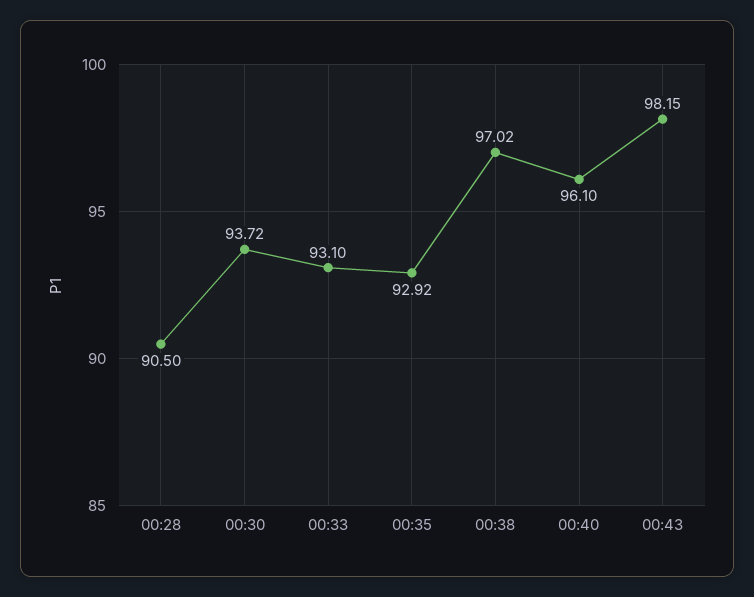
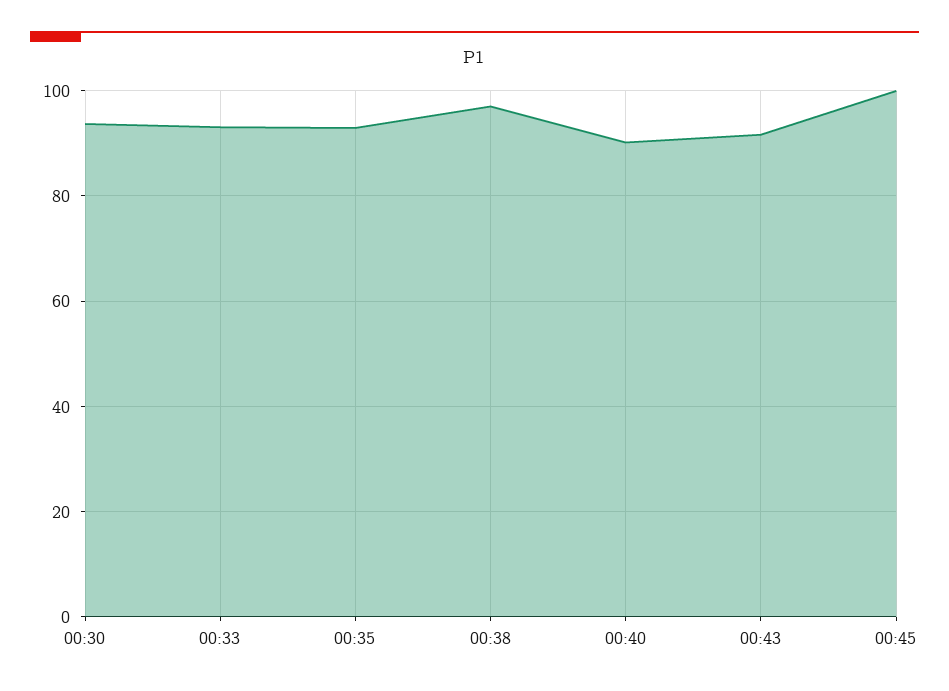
00:28: 90.5 -> none
00:40: 96.1 -> 90
00:43: 98.15 -> 92
00:45: none -> 100

